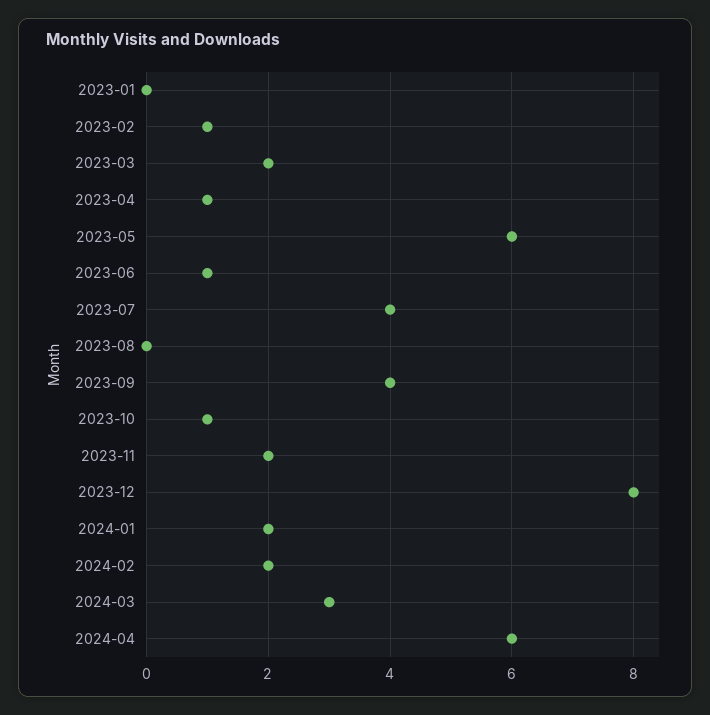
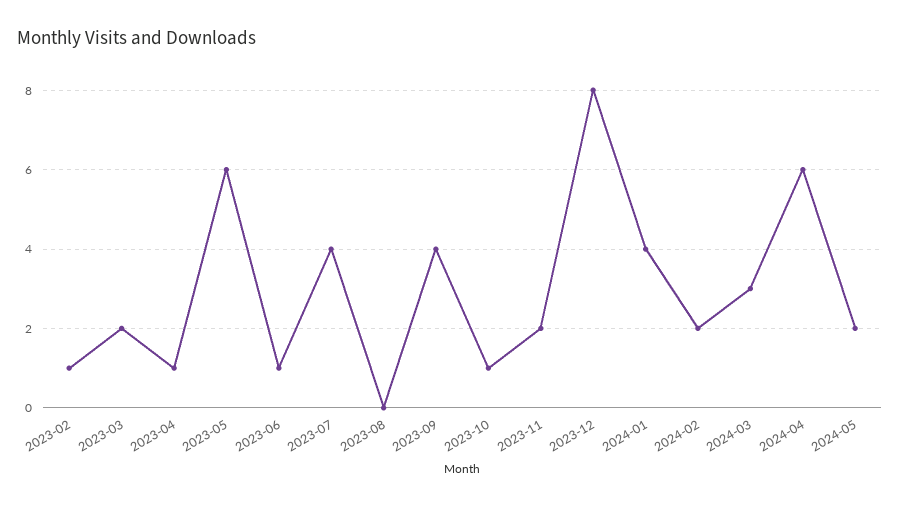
2023-01: 0 -> none
2024-01: 2 -> 4
2024-05: none -> 2

